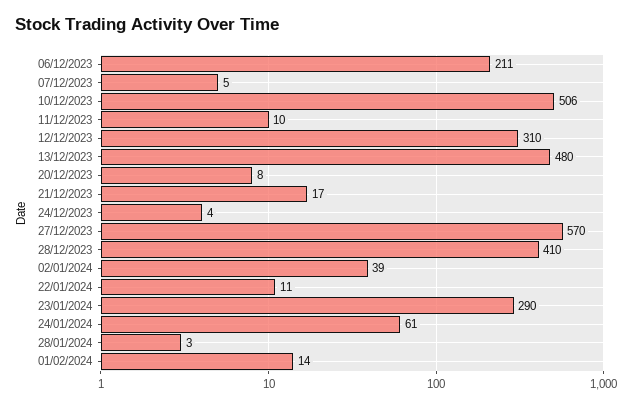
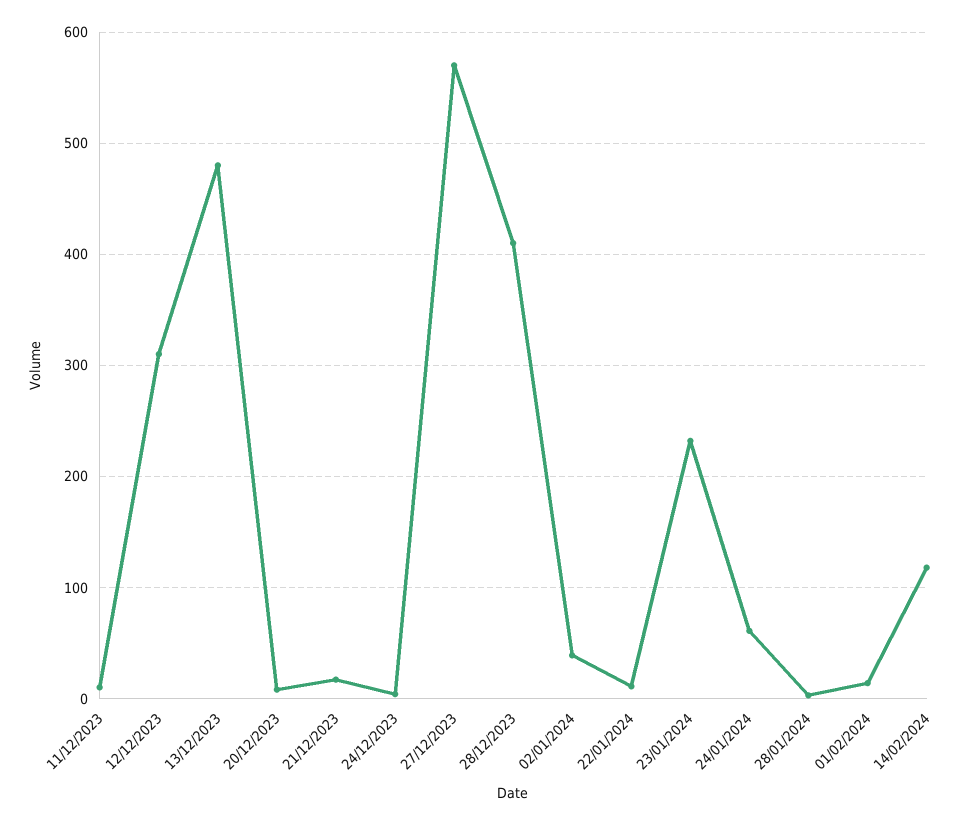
06/12/2023: 211 -> none
07/12/2023: 5 -> none
10/12/2023: 506 -> none
23/01/2024: 290 -> 230
14/02/2024: none -> 120

